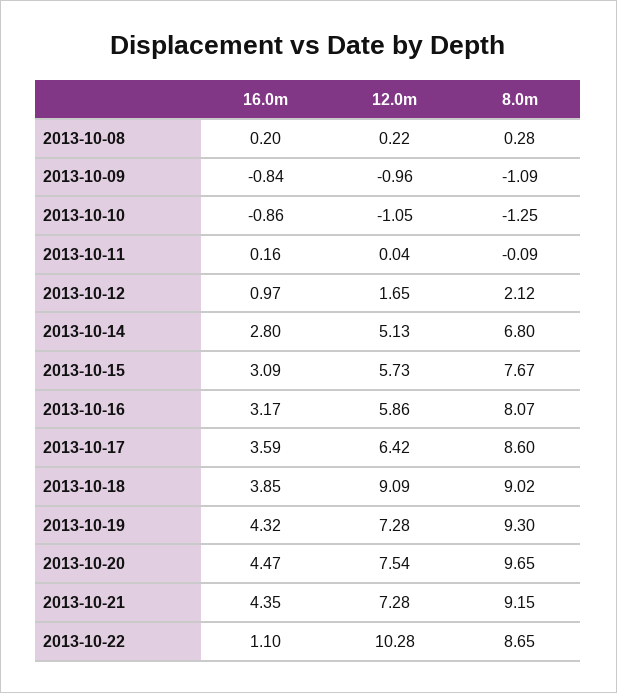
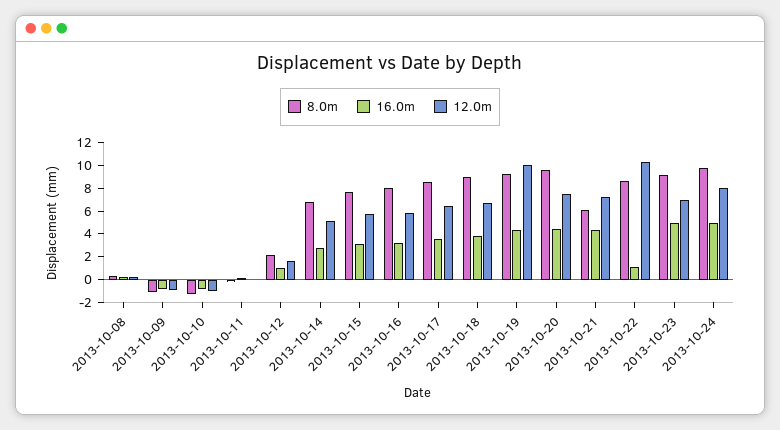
12.0m, 2013-10-18: 9.09 -> 7
12.0m, 2013-10-19: 7.28 -> 10
8.0m, 2013-10-21: 9.15 -> 6
8.0m, 2013-10-23: none -> 9
16.0m, 2013-10-23: none -> 5
12.0m, 2013-10-23: none -> 7
8.0m, 2013-10-24: none -> 10
16.0m, 2013-10-24: none -> 5
12.0m, 2013-10-24: none -> 8

